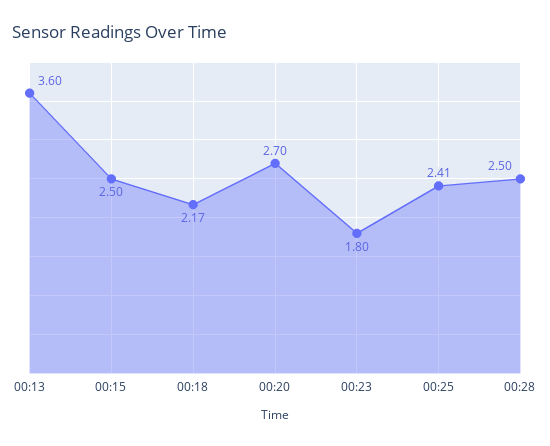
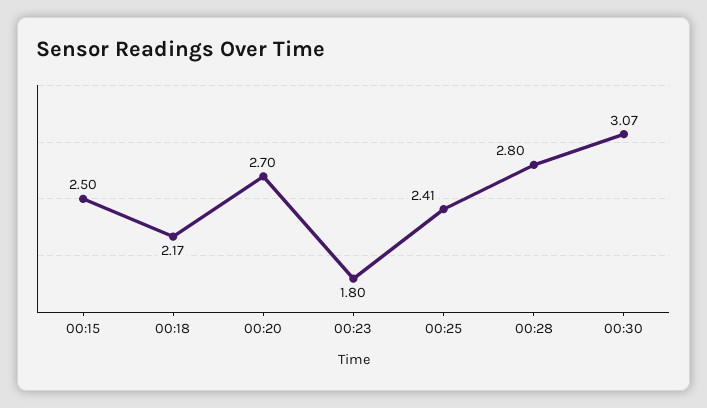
00:13: 3.6 -> none
00:28: 2.5 -> 2.8
00:30: none -> 3.07

